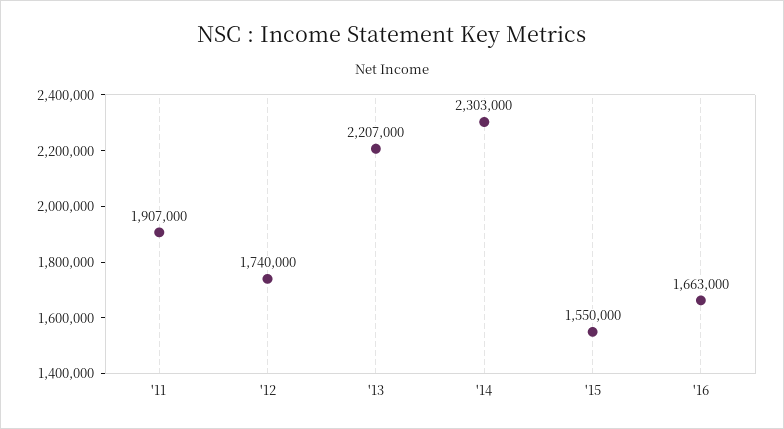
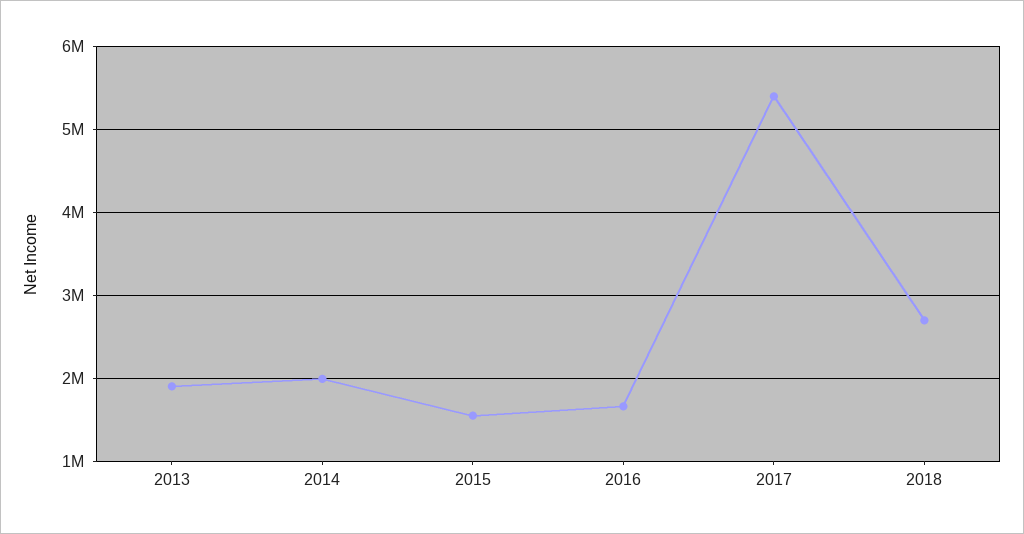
'11: 1907000 -> none
'12: 1740000 -> none
'13: 2207000 -> 1900000
'14: 2303000 -> 2000000
2017: none -> 5400000
2018: none -> 2700000

